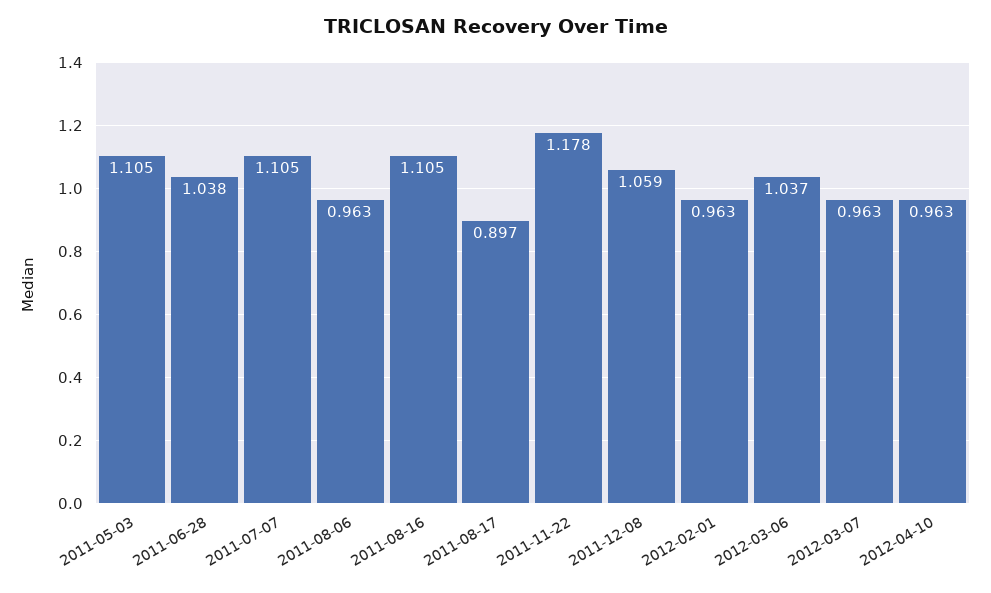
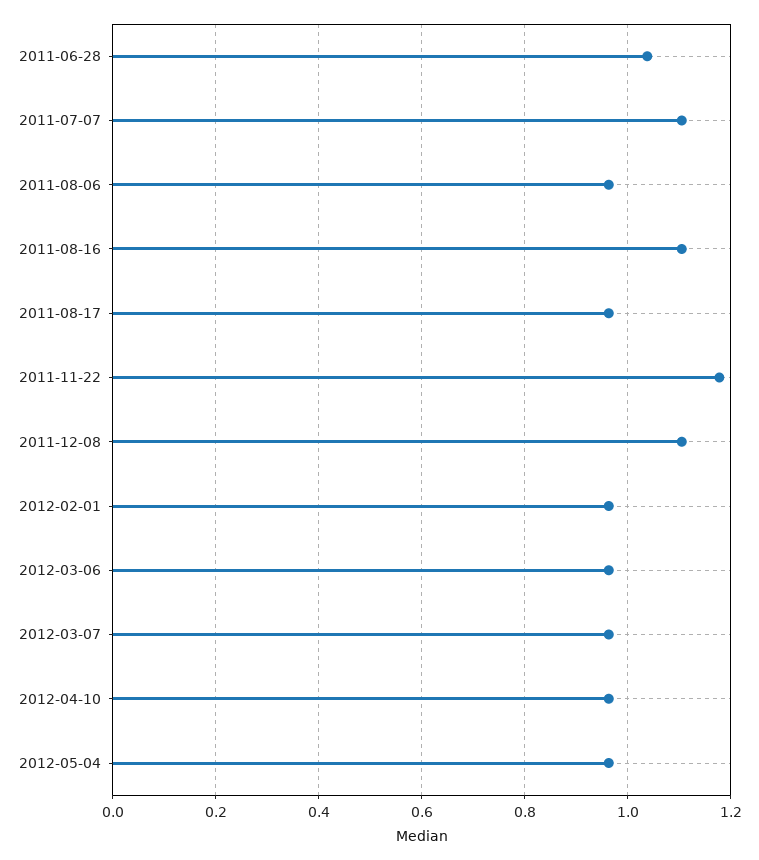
2011-05-03: 1.105 -> none
2011-08-17: 0.897 -> 0.96
2011-12-08: 1.059 -> 1.1
2012-03-06: 1.037 -> 0.96
2012-05-04: none -> 0.96

